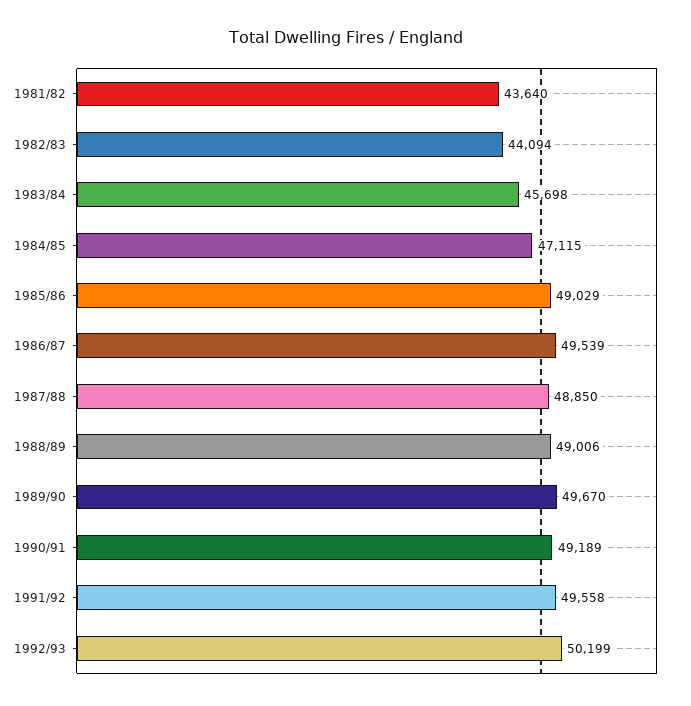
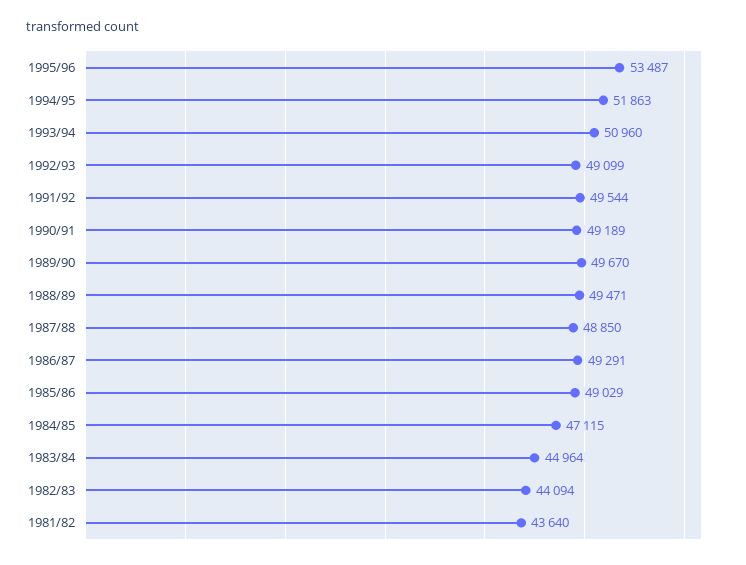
1983/84: 45698 -> 44964
1986/87: 49539 -> 49291
1988/89: 49006 -> 49471
1991/92: 49558 -> 49544
1992/93: 50199 -> 49099
1995/96: none -> 53487
1994/95: none -> 51863
1993/94: none -> 50960

